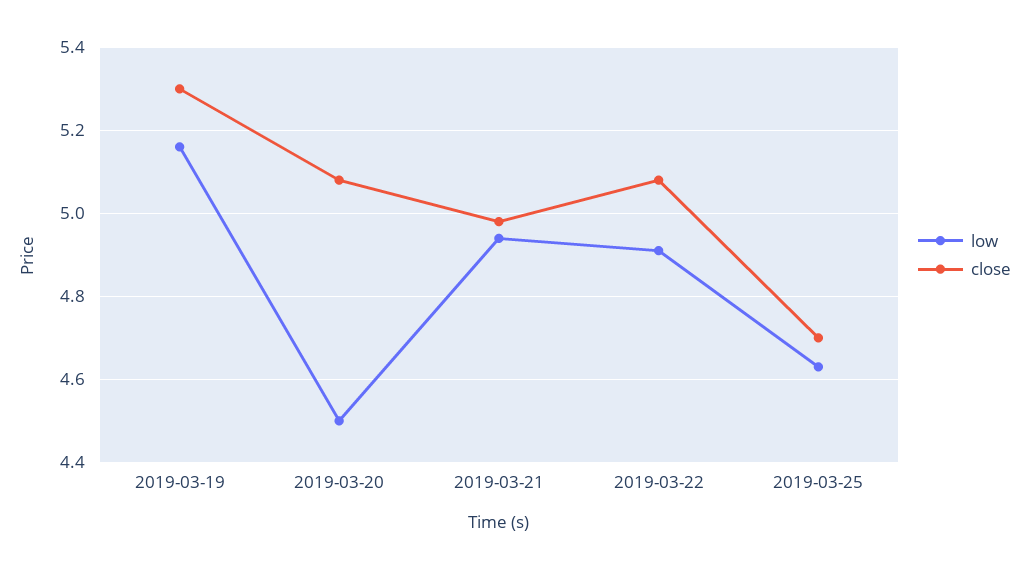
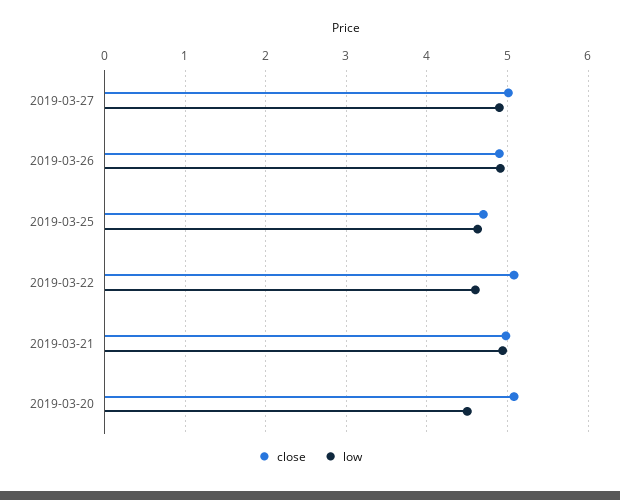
low, 2019-03-19: 5.15 -> none
close, 2019-03-19: 5.3 -> none
low, 2019-03-22: 4.9 -> 4.6
close, 2019-03-27: none -> 5
low, 2019-03-27: none -> 4.9
close, 2019-03-26: none -> 4.9
low, 2019-03-26: none -> 4.9

